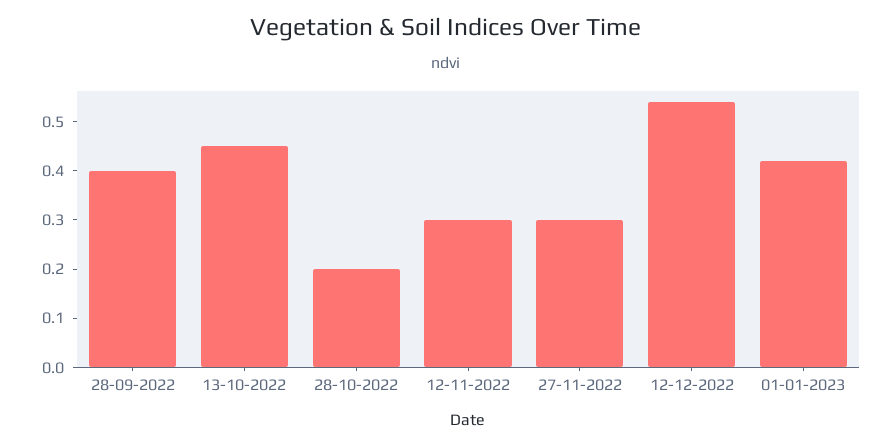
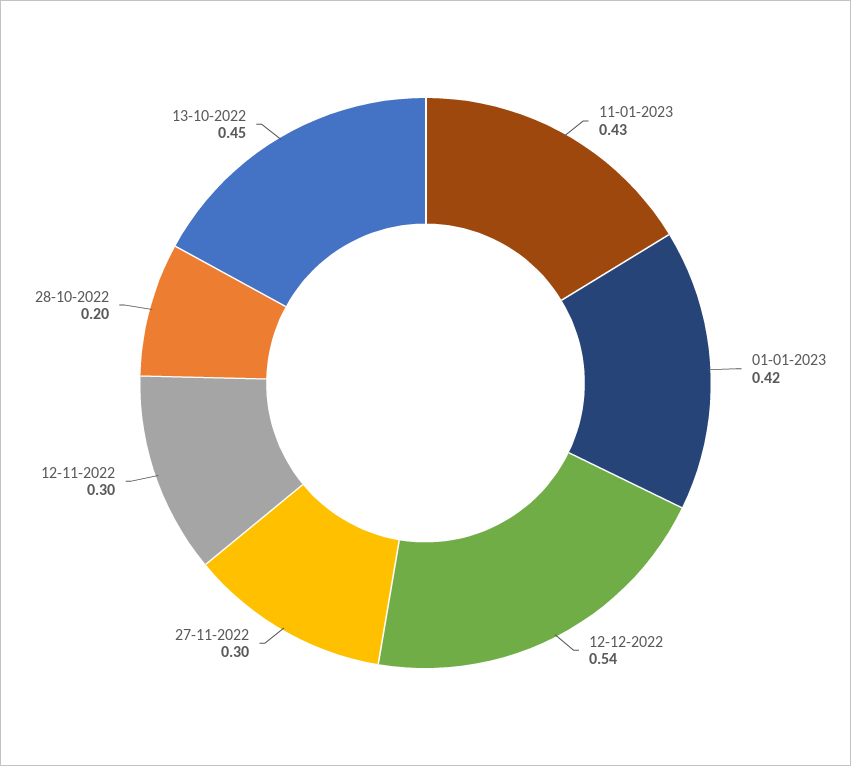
28-09-2022: 0.4 -> none
11-01-2023: none -> 0.43

